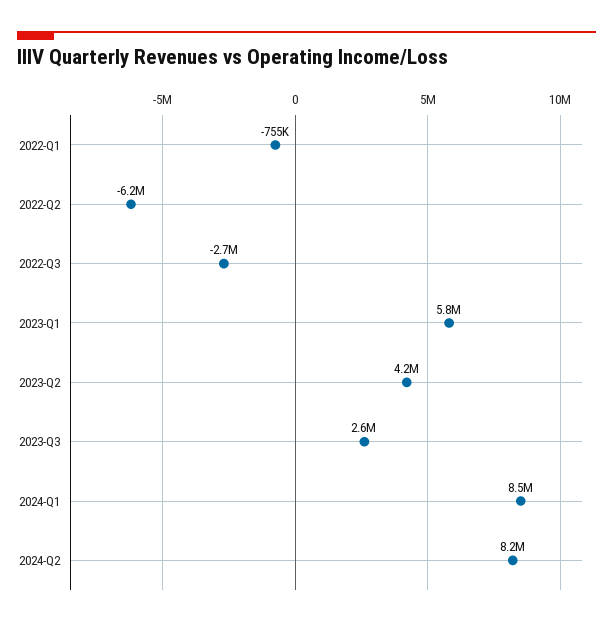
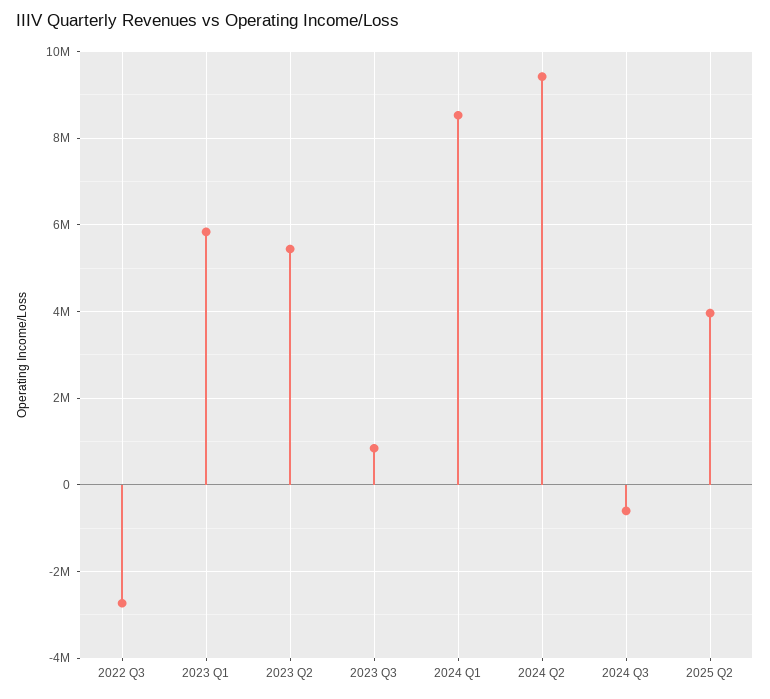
2022-Q1: -755000 -> none
2022-Q2: -6200000 -> none
2023-Q2: 4200000 -> 5400000
2023-Q3: 2600000 -> 800000
2024-Q2: 8200000 -> 9400000
2024 Q3: none -> -600000
2025 Q2: none -> 4000000

